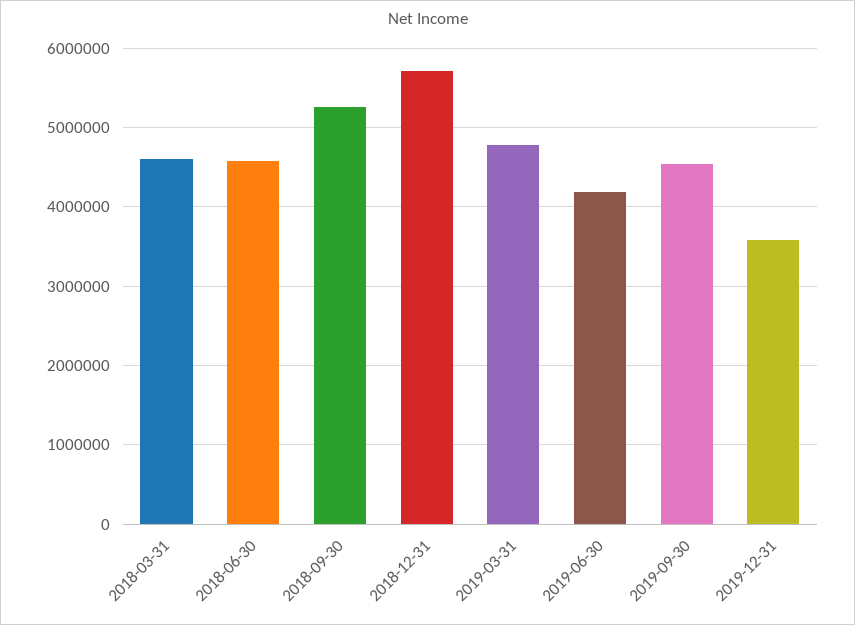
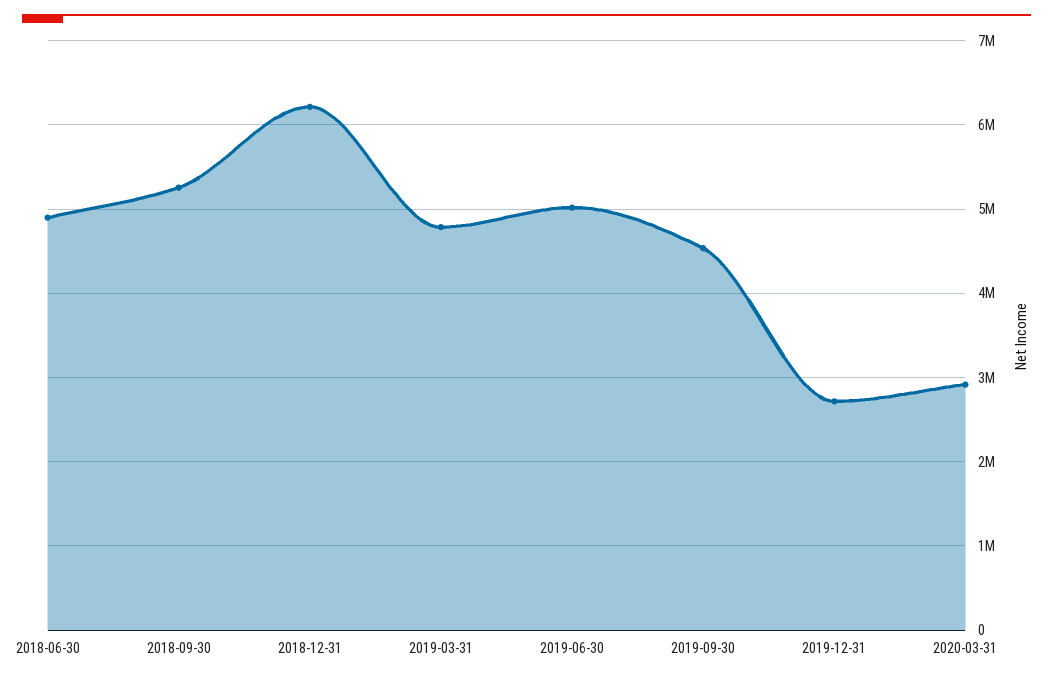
2018-03-31: 4600000 -> none
2018-06-30: 4600000 -> 4900000
2018-12-31: 5700000 -> 6200000
2019-06-30: 4200000 -> 5000000
2019-12-31: 3600000 -> 2700000
2020-03-31: none -> 2900000

